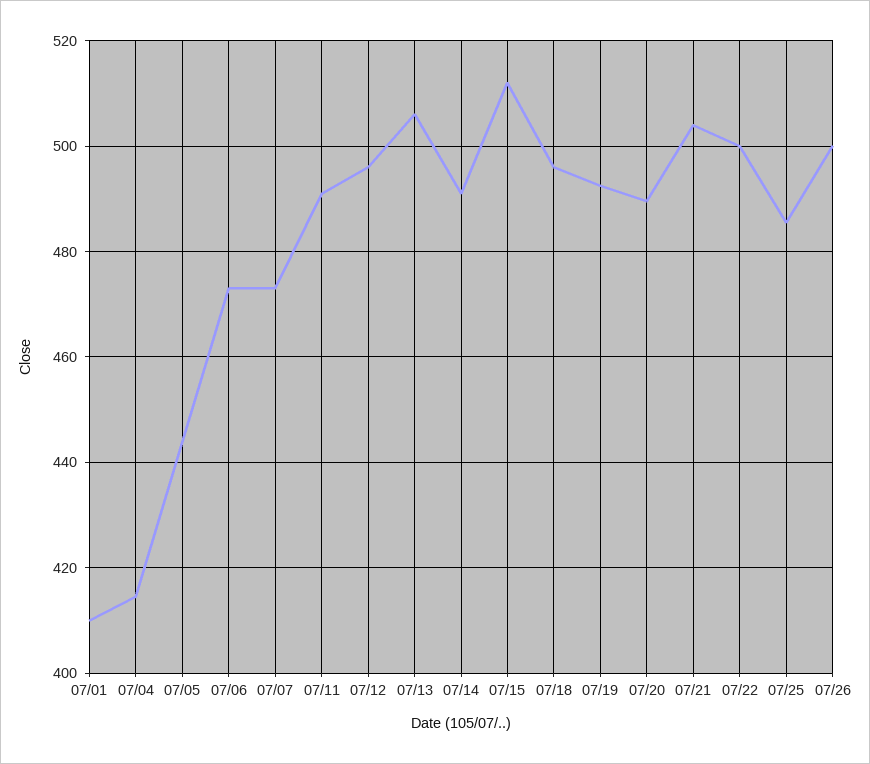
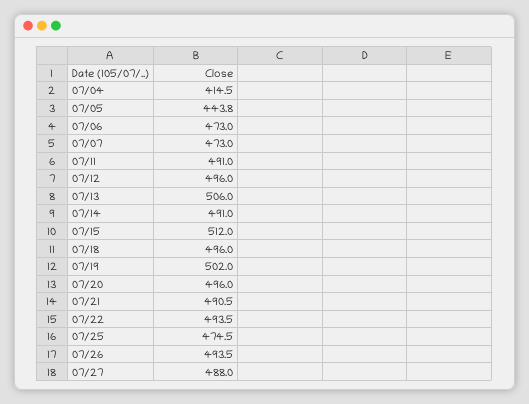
07/01: 410 -> none
07/19: 492 -> 502
07/20: 490 -> 496
07/21: 504 -> 490.5
07/22: 500 -> 493.5
07/25: 486 -> 474.5
07/26: 500 -> 493.5
07/27: none -> 488

